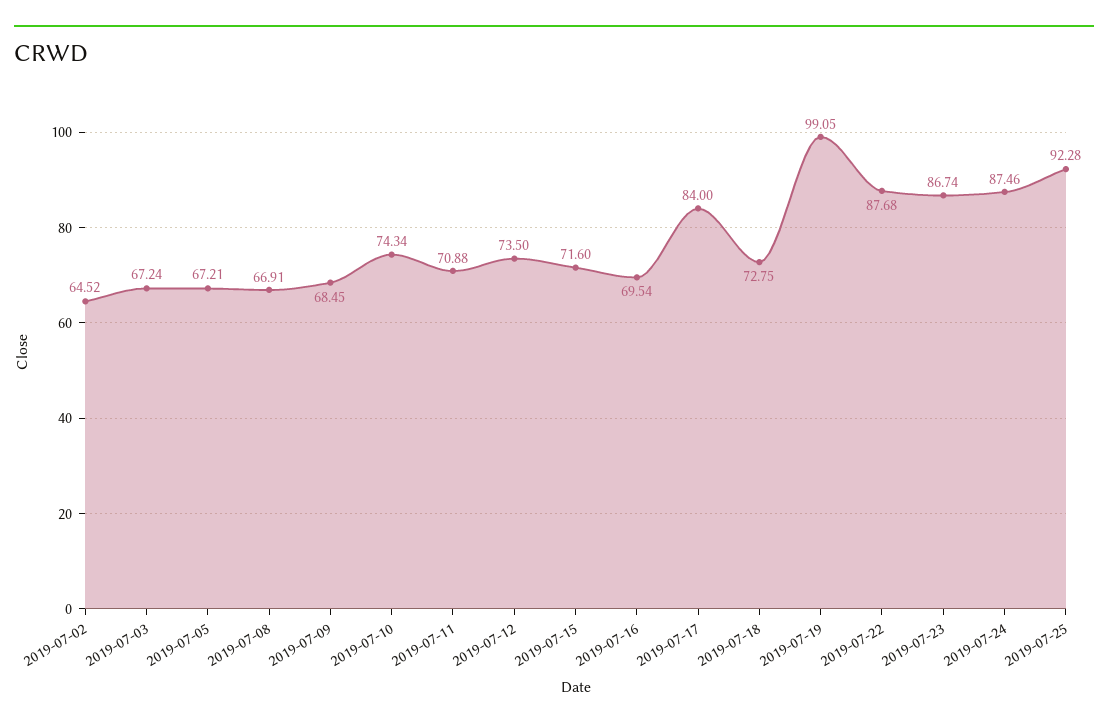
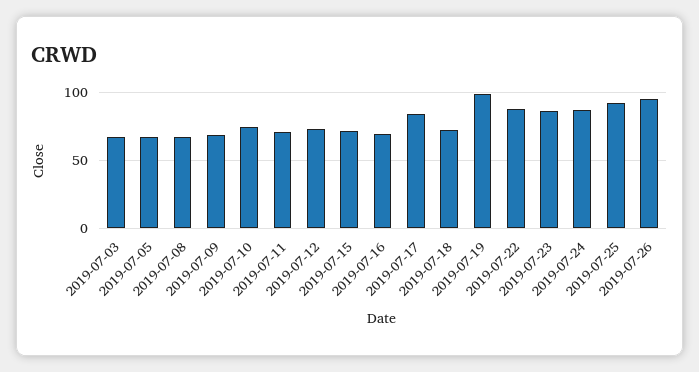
2019-07-02: 64.52 -> none
2019-07-26: none -> 95

